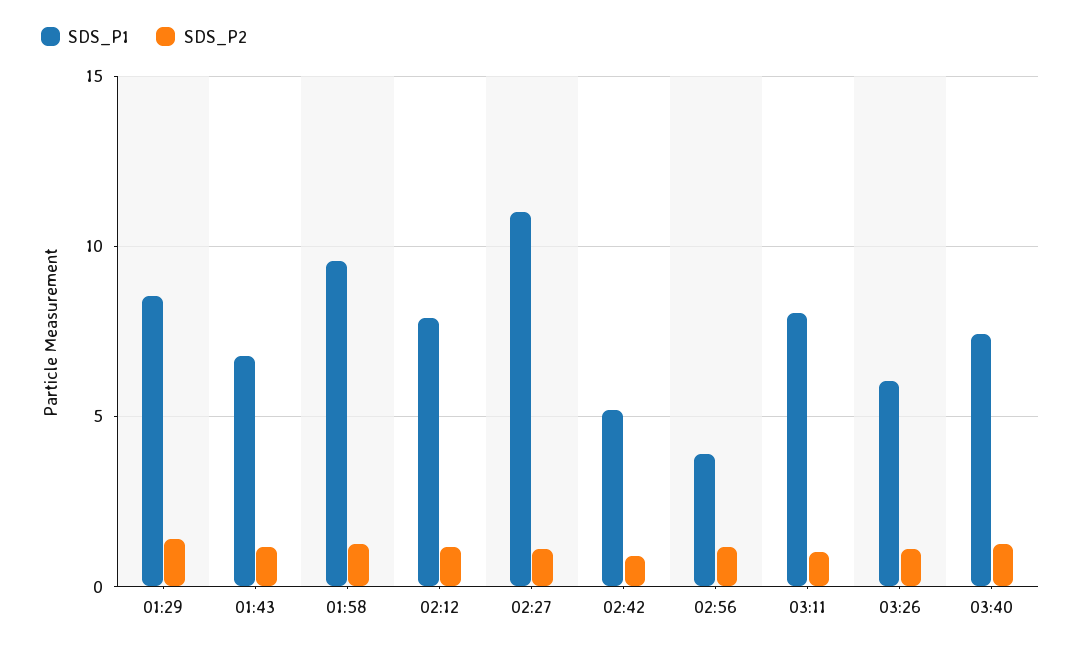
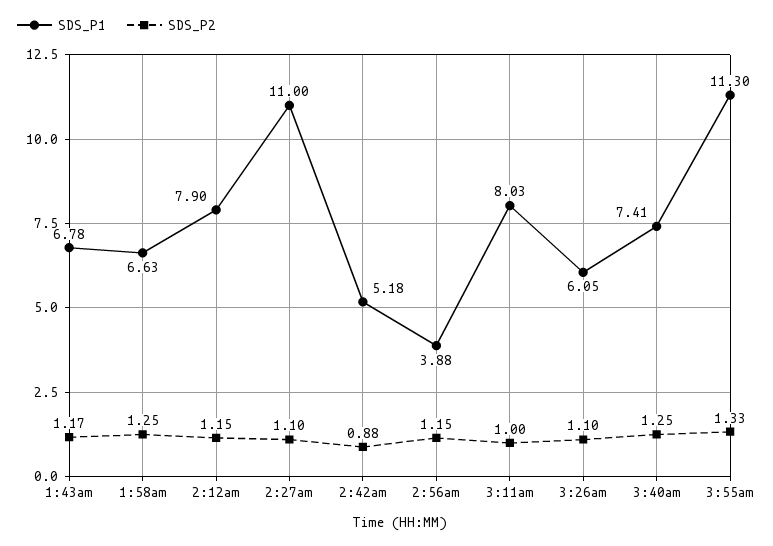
SDS_P1, 01:29: 8.5 -> none
SDS_P2, 01:29: 1.5 -> none
SDS_P1, 01:58: 9.5 -> 6.63
SDS_P1, 3:55am: none -> 11.3
SDS_P2, 3:55am: none -> 1.33

